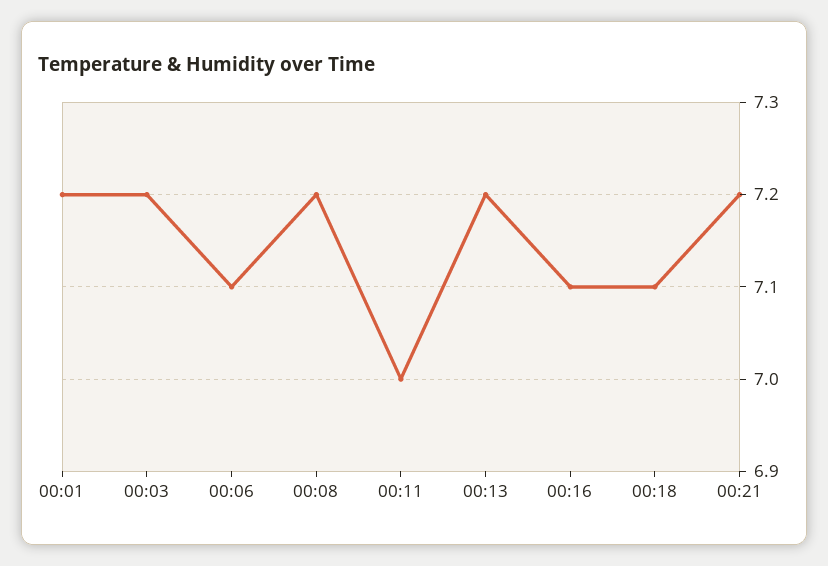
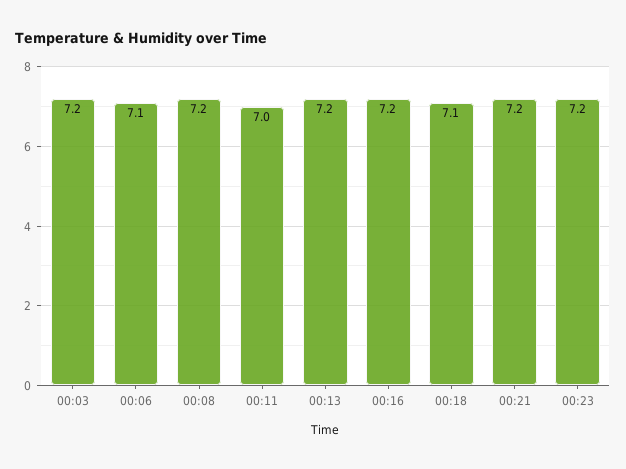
00:01: 7.2 -> none
00:16: 7.1 -> 7.2
00:23: none -> 7.2

